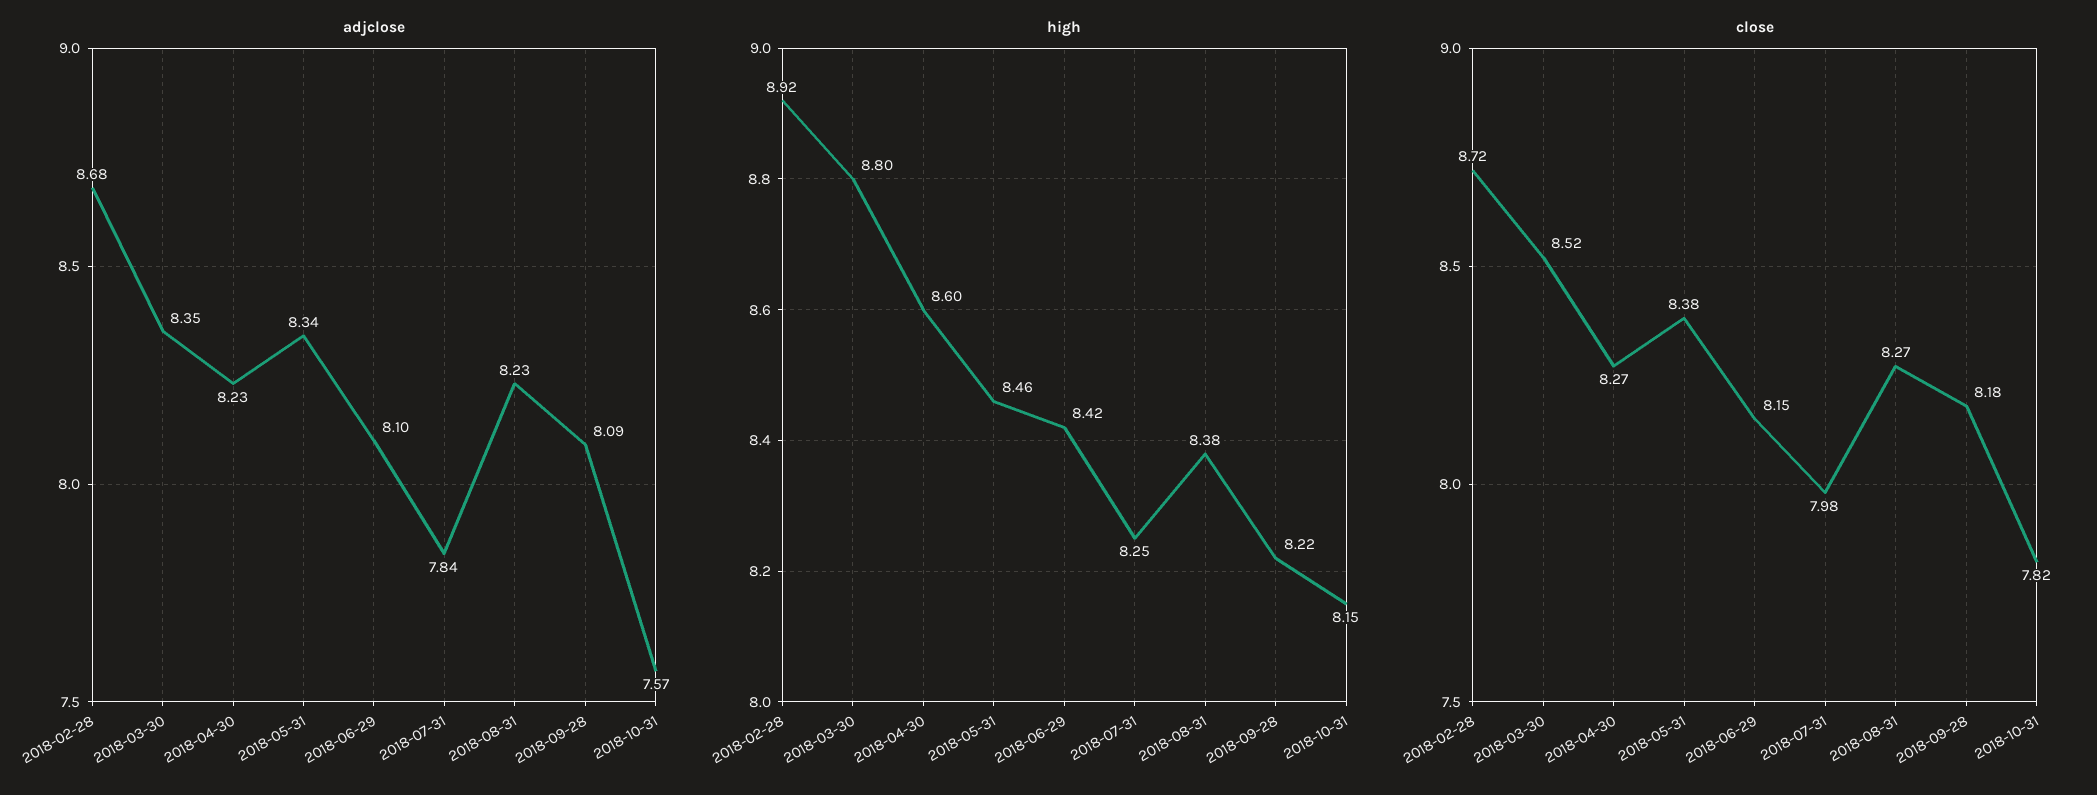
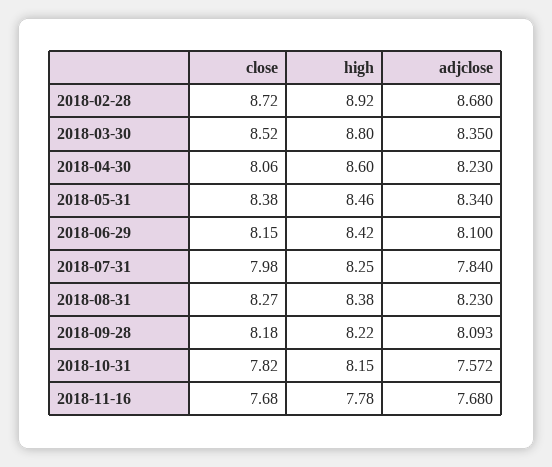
close, 2018-04-30: 8.27 -> 8.06
close, 2018-11-16: none -> 7.68
high, 2018-11-16: none -> 7.78
adjclose, 2018-11-16: none -> 7.68

